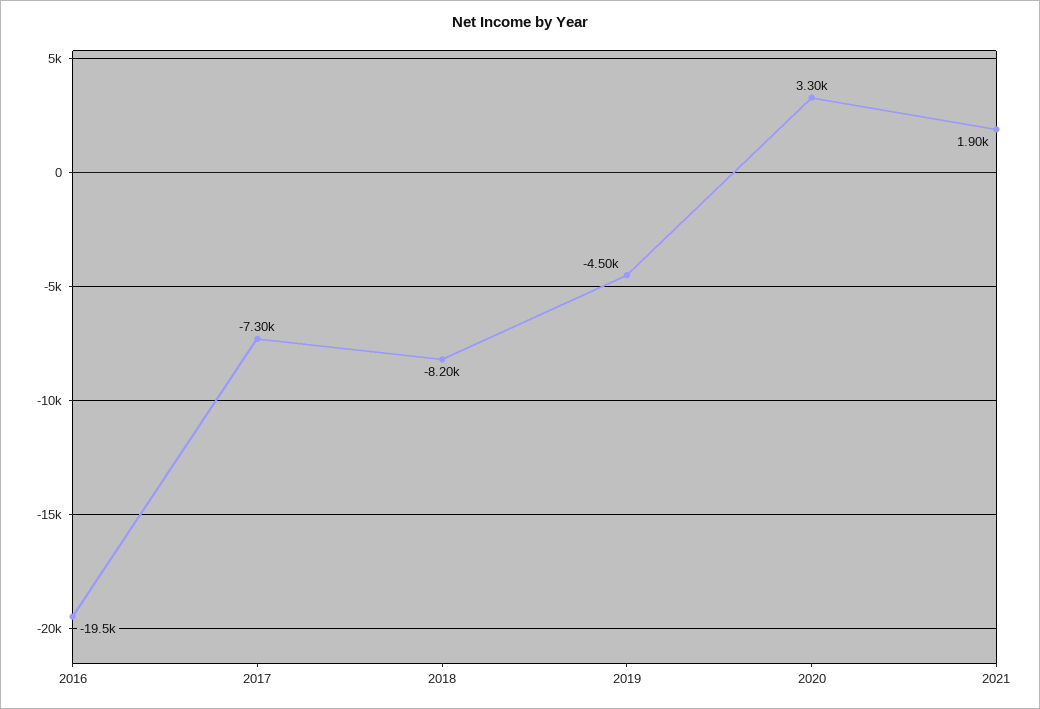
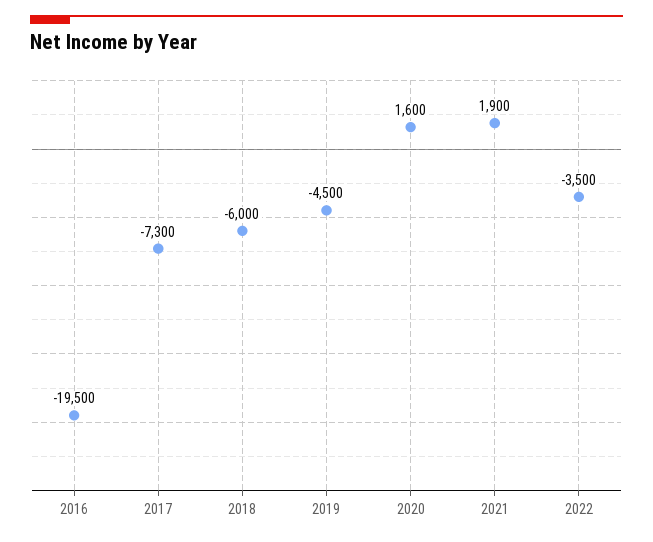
2018: -8200 -> -6000
2020: 3300 -> 1600
2022: none -> -3500

